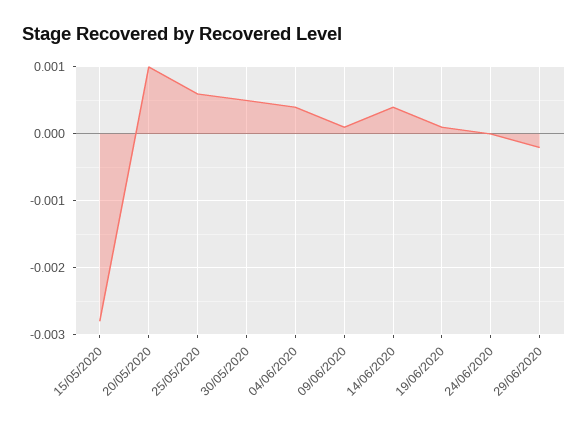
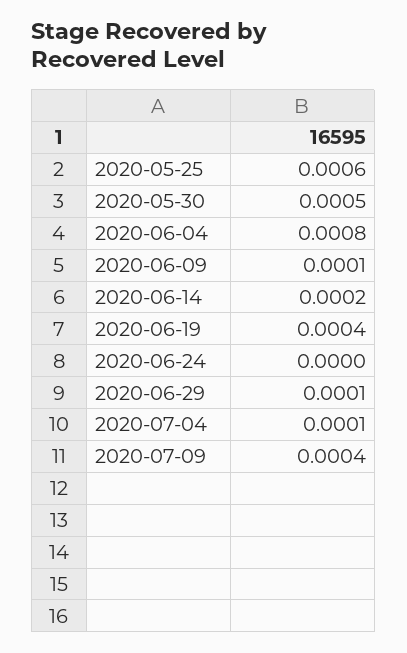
15/05/2020: -0.0028 -> none
20/05/2020: 0.001 -> none
04/06/2020: 0.0004 -> 0.0008
14/06/2020: 0.0004 -> 0.0002
19/06/2020: 0.0001 -> 0.0004
29/06/2020: -0.0002 -> 0.0001
2020-07-04: none -> 0.0001
2020-07-09: none -> 0.0004

